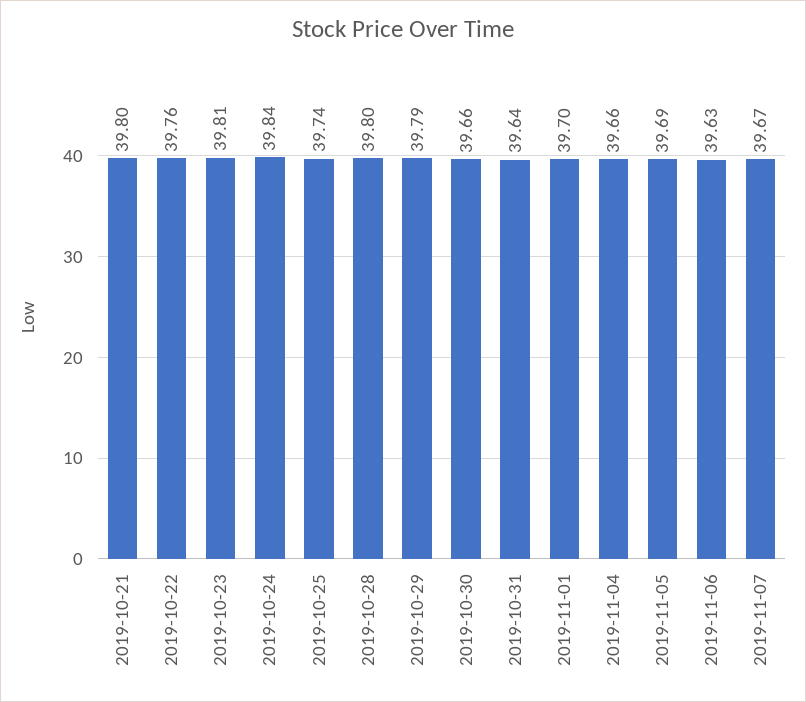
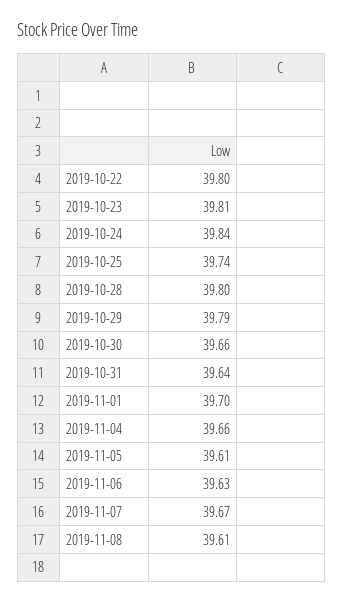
2019-10-21: 39.8 -> none
2019-10-22: 39.76 -> 39.8
2019-11-05: 39.69 -> 39.61
2019-11-08: none -> 39.61

